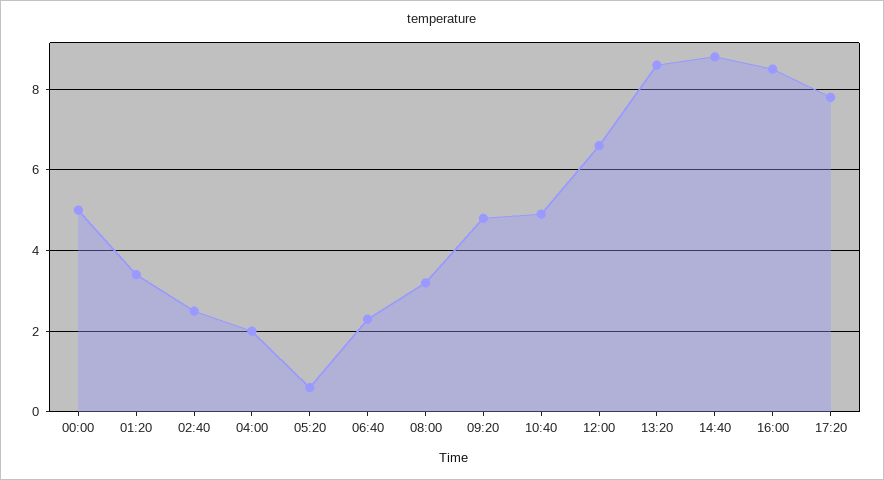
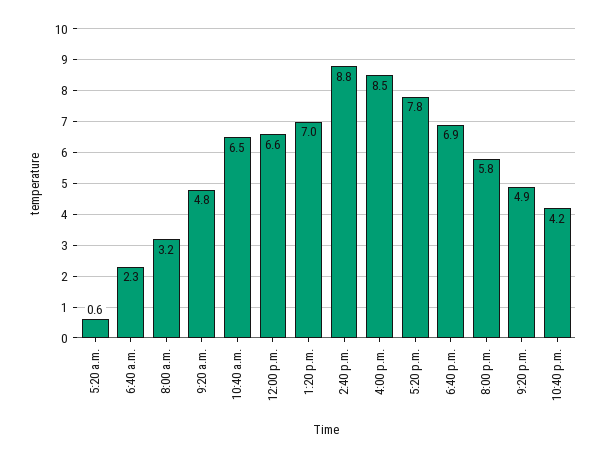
00:00: 5 -> none
01:20: 3.5 -> none
02:40: 2.5 -> none
04:00: 2 -> none
10:40: 5 -> 6.5
13:20: 8.5 -> 7
6:40 p.m.: none -> 6.9
8:00 p.m.: none -> 5.8
9:20 p.m.: none -> 4.9
10:40 p.m.: none -> 4.2

